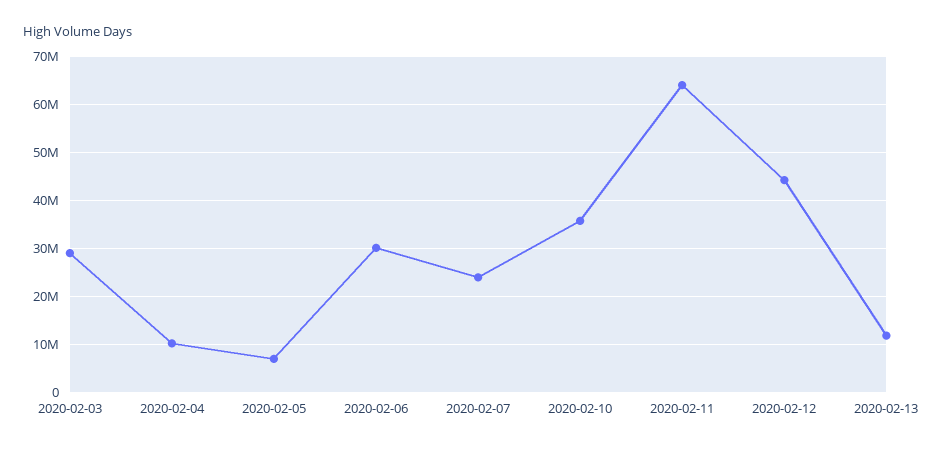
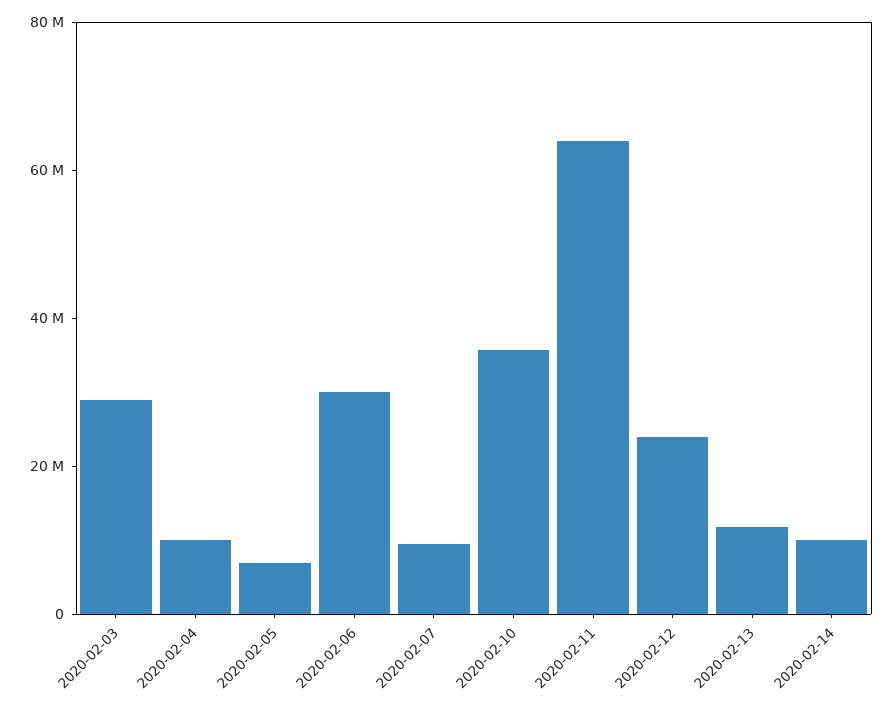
2020-02-07: 24000000 -> 10000000
2020-02-12: 44000000 -> 25000000
2020-02-14: none -> 10000000

